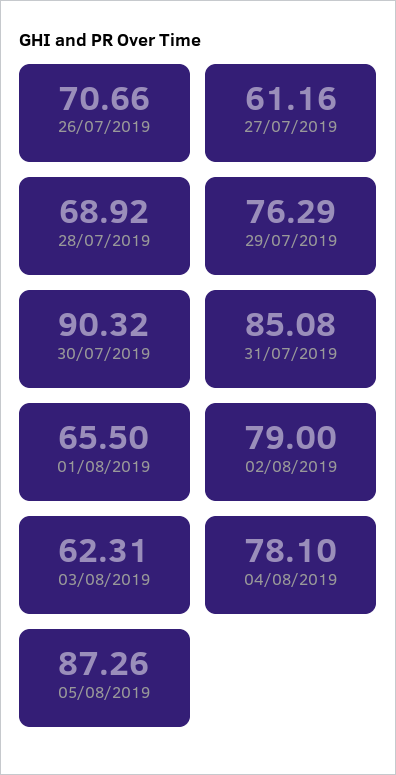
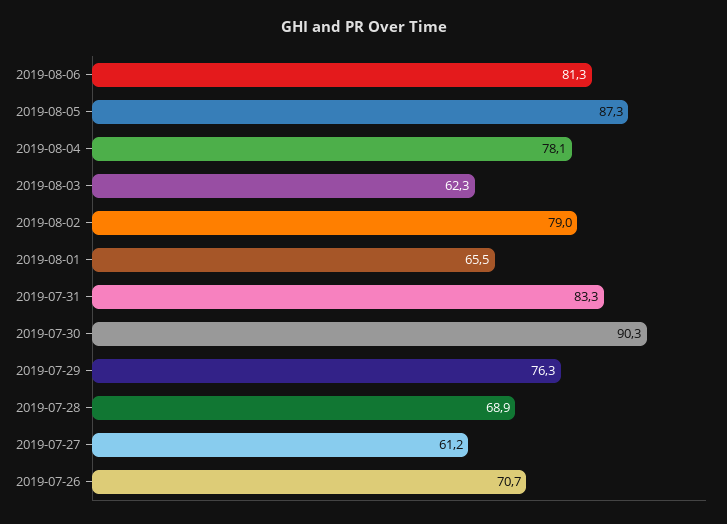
31/07/2019: 85.08 -> 83.3
2019-08-06: none -> 81.3

